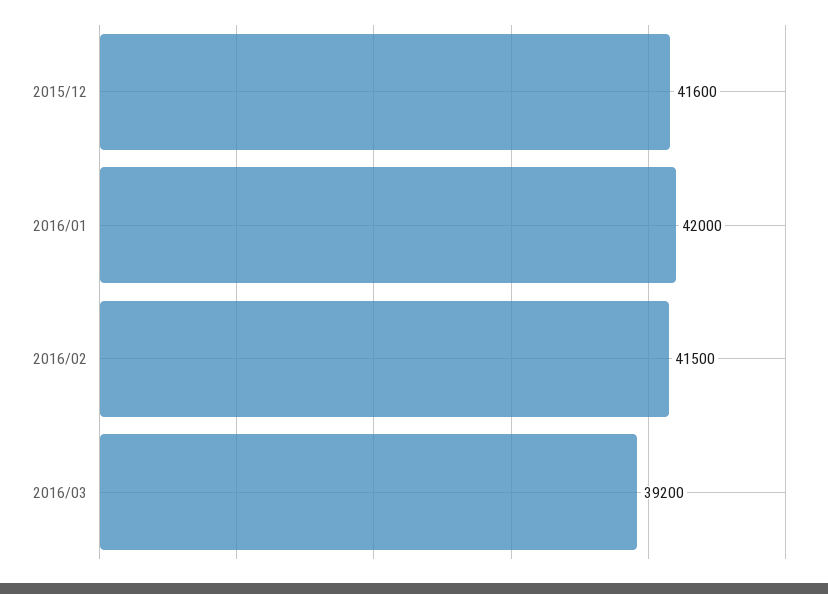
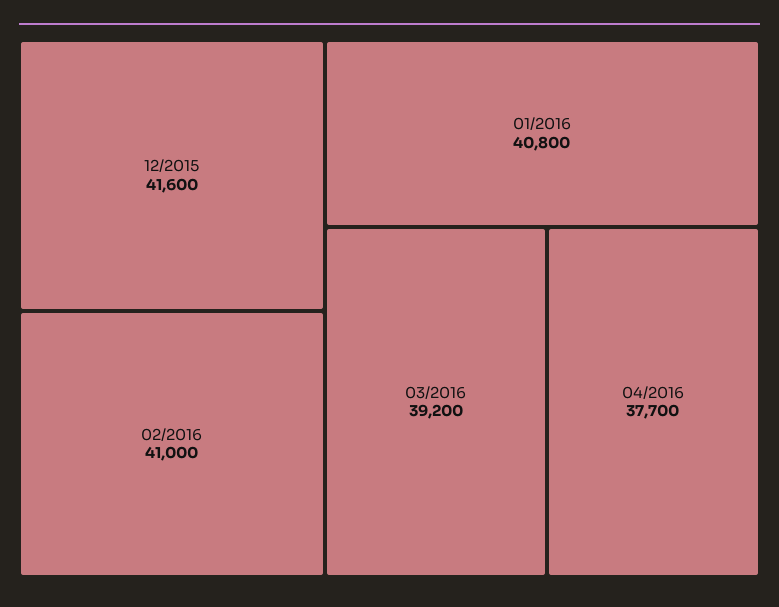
2016/01: 42000 -> 40800
2016/02: 41500 -> 41000
04/2016: none -> 37700

